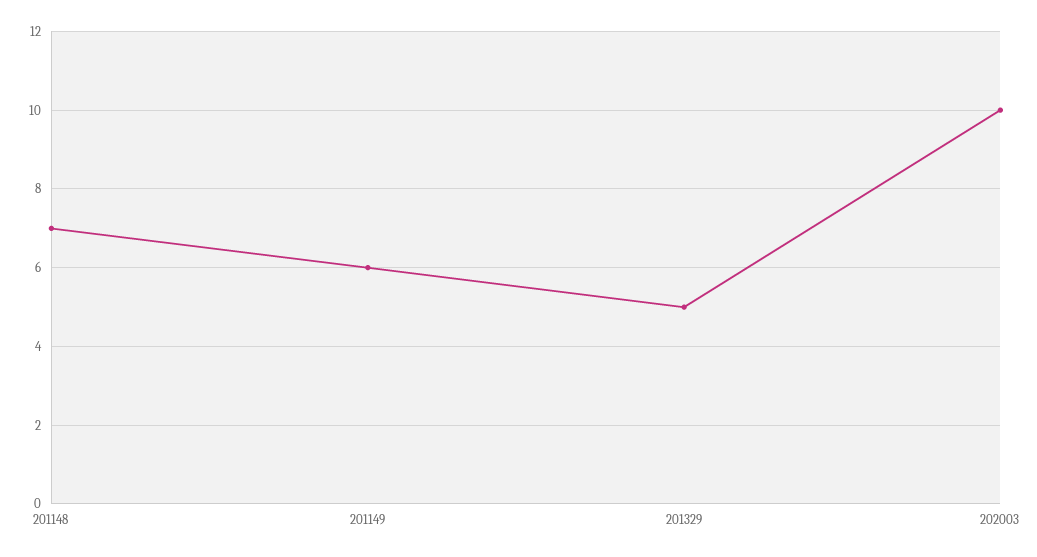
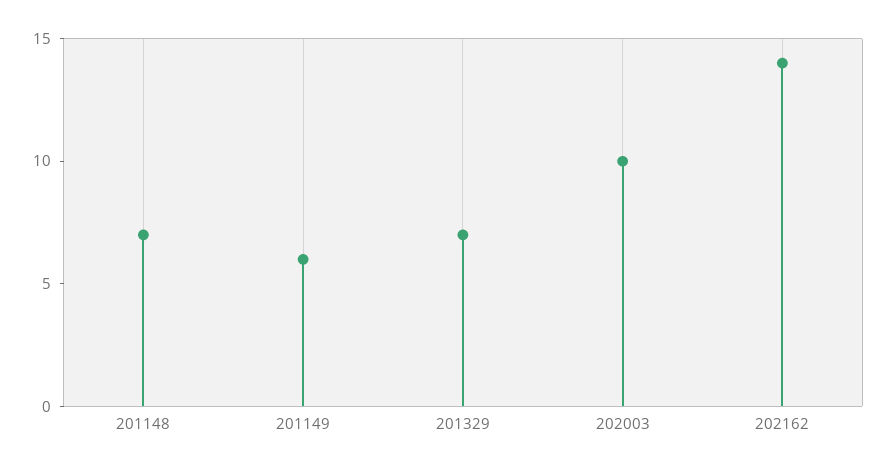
201329: 5 -> 7
202162: none -> 14

